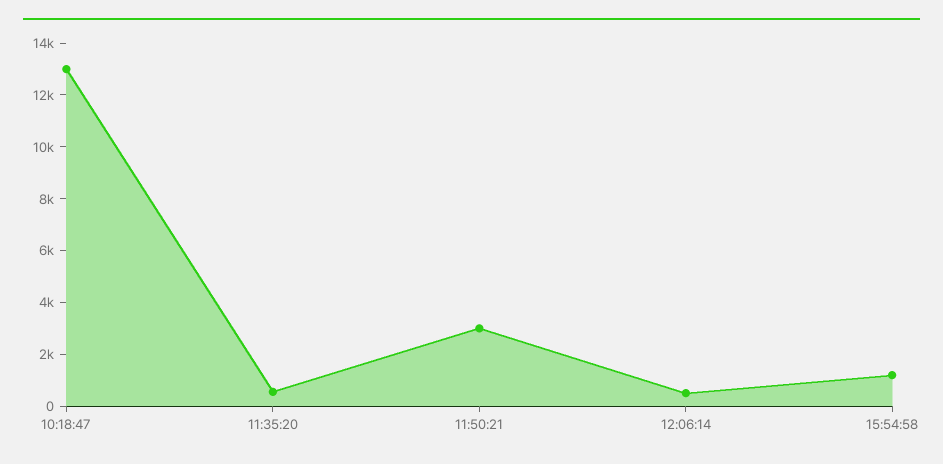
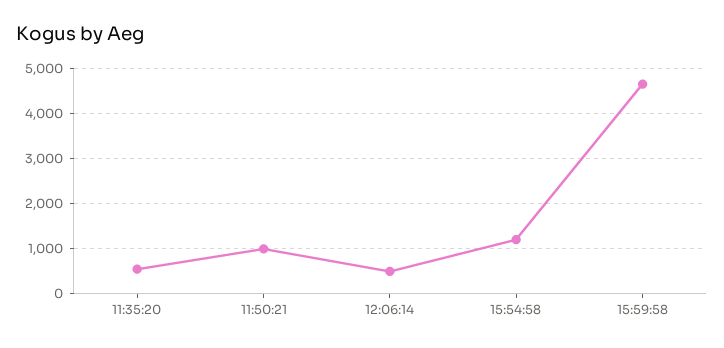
10:18:47: 13000 -> none
11:50:21: 3000 -> 1000
15:59:58: none -> 4600

